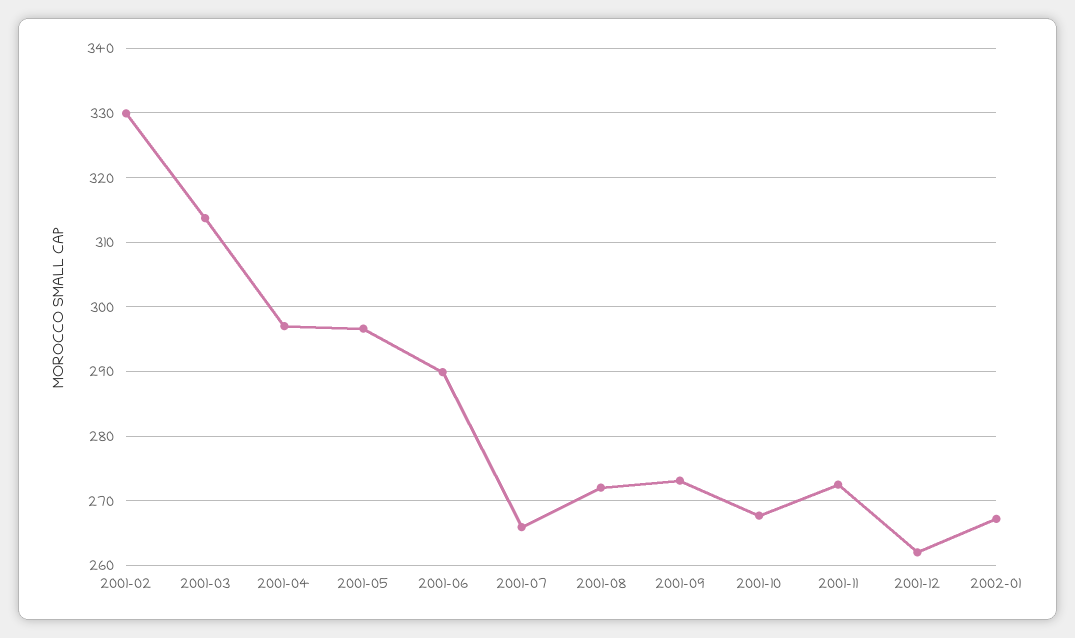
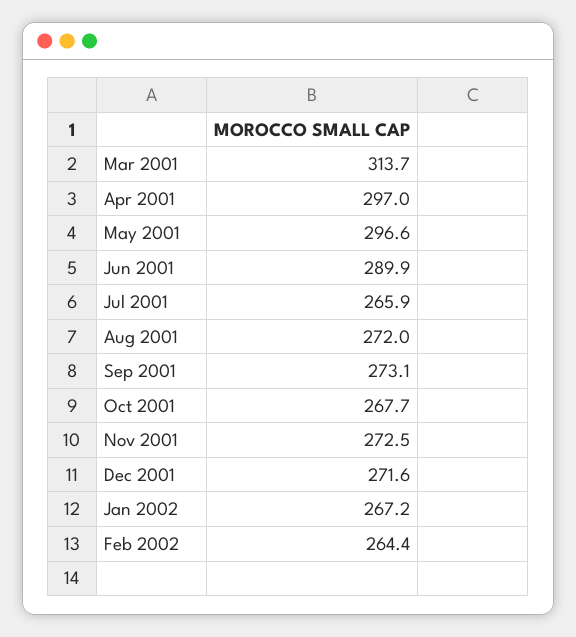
2001-02: 330 -> none
2001-12: 262 -> 271.6
Feb 2002: none -> 264.4

